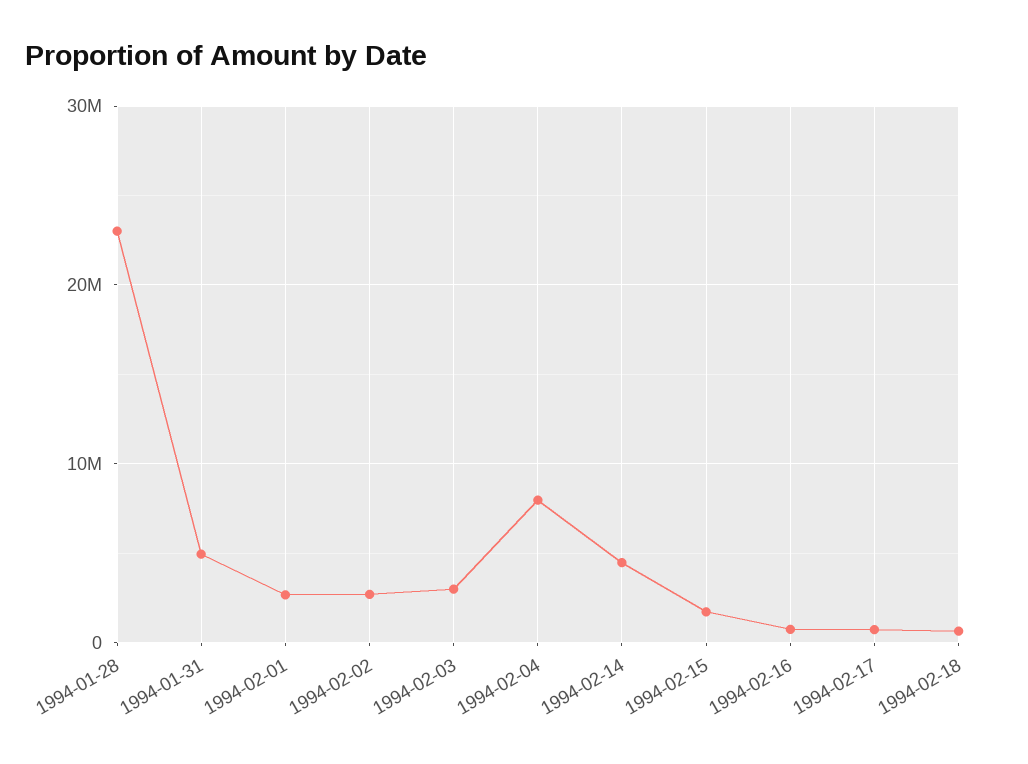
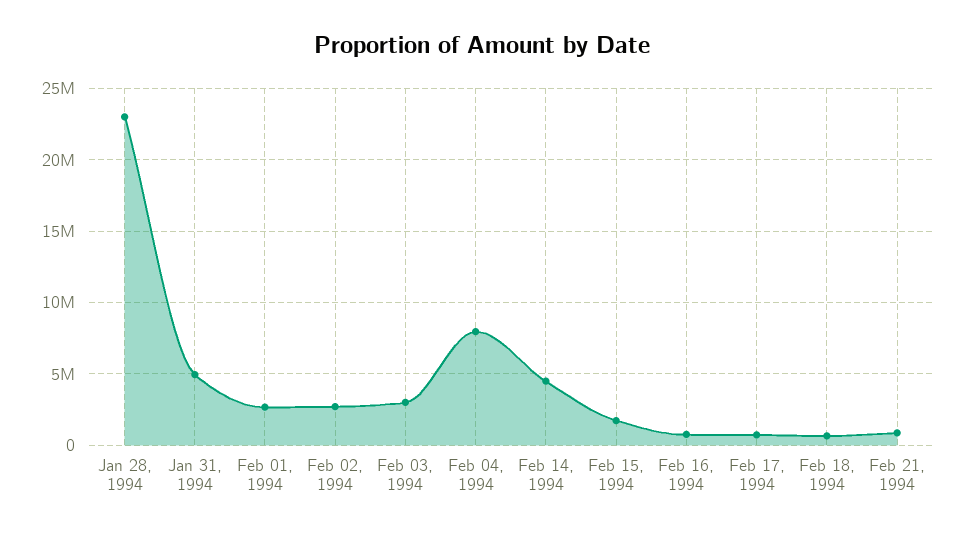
Feb 21, 1994: none -> 1000000

